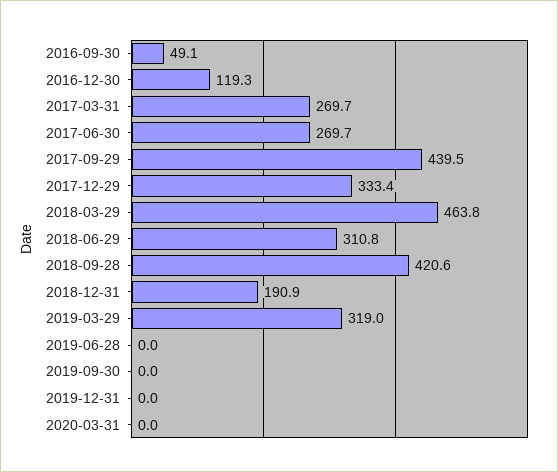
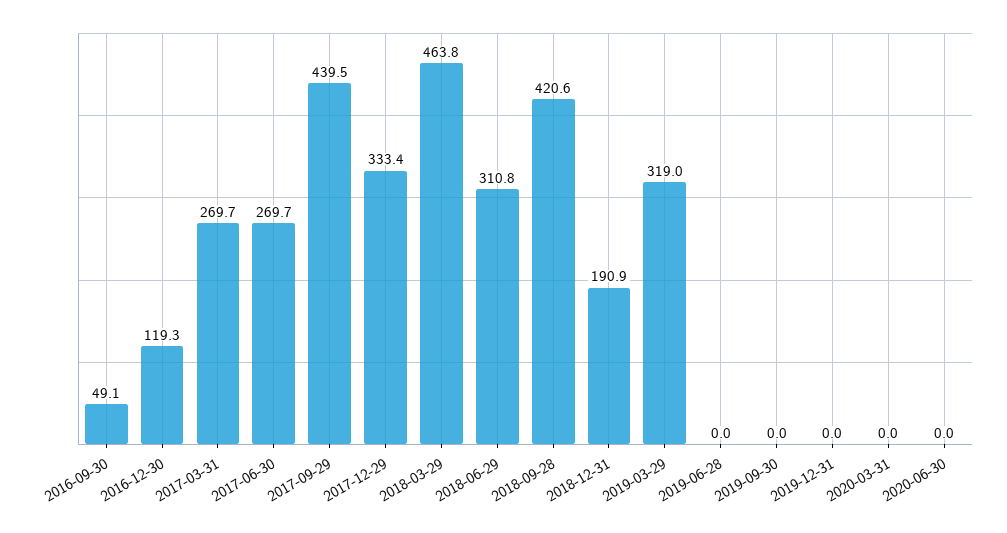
2020-06-30: none -> 0

